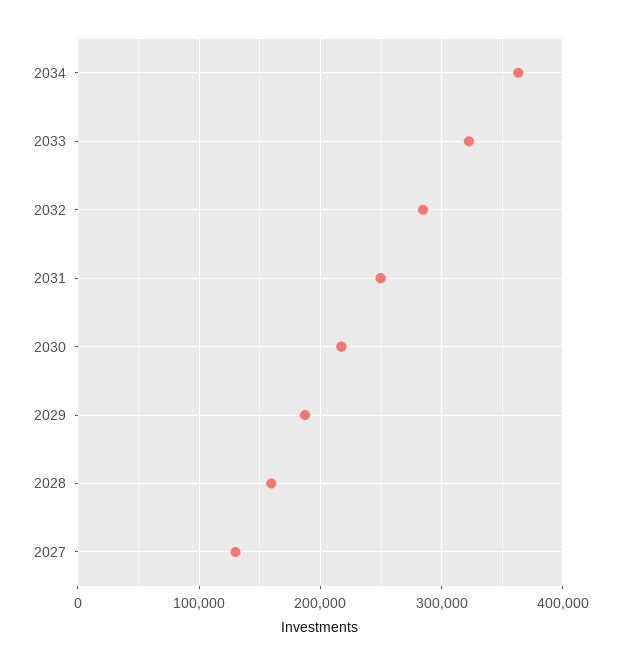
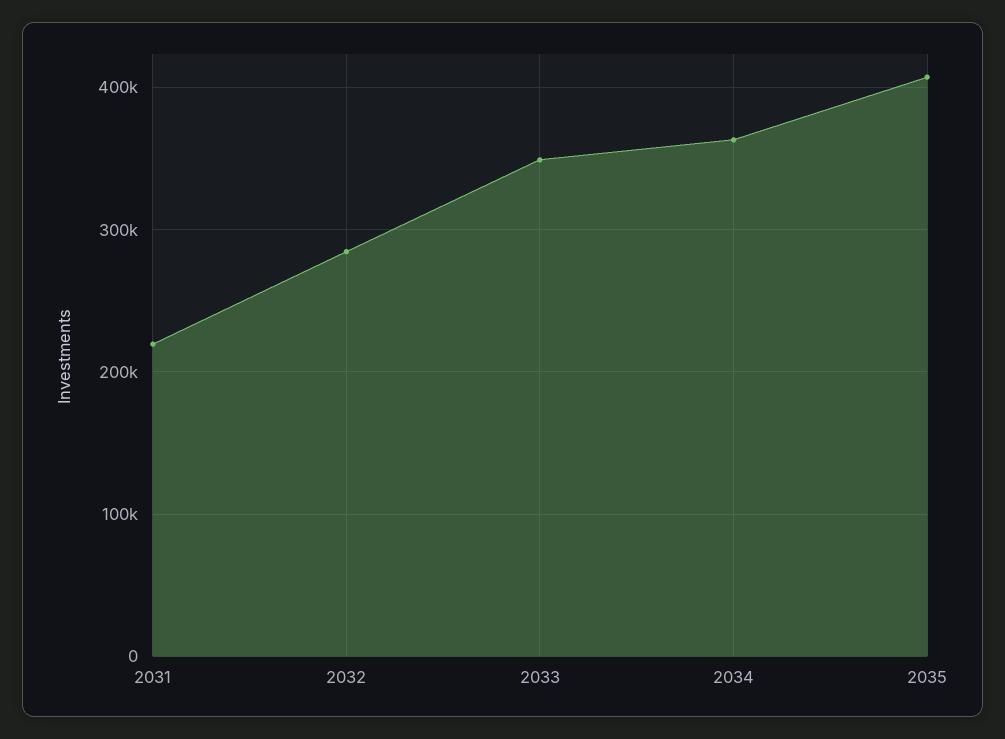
2033: 320000 -> 350000
2031: 250000 -> 220000
2030: 220000 -> none
2029: 190000 -> none
2028: 160000 -> none
2027: 130000 -> none
2035: none -> 410000

